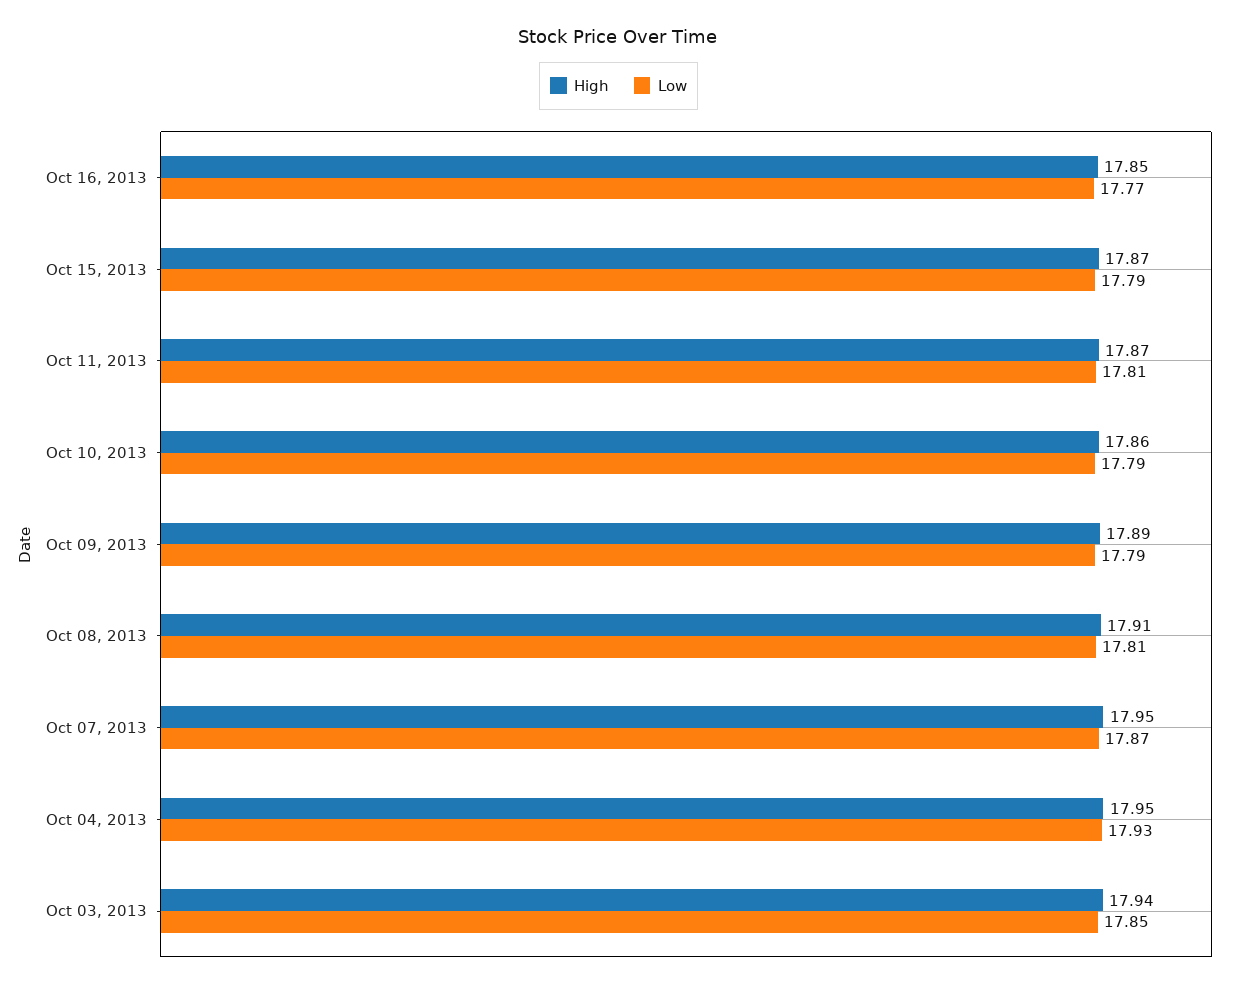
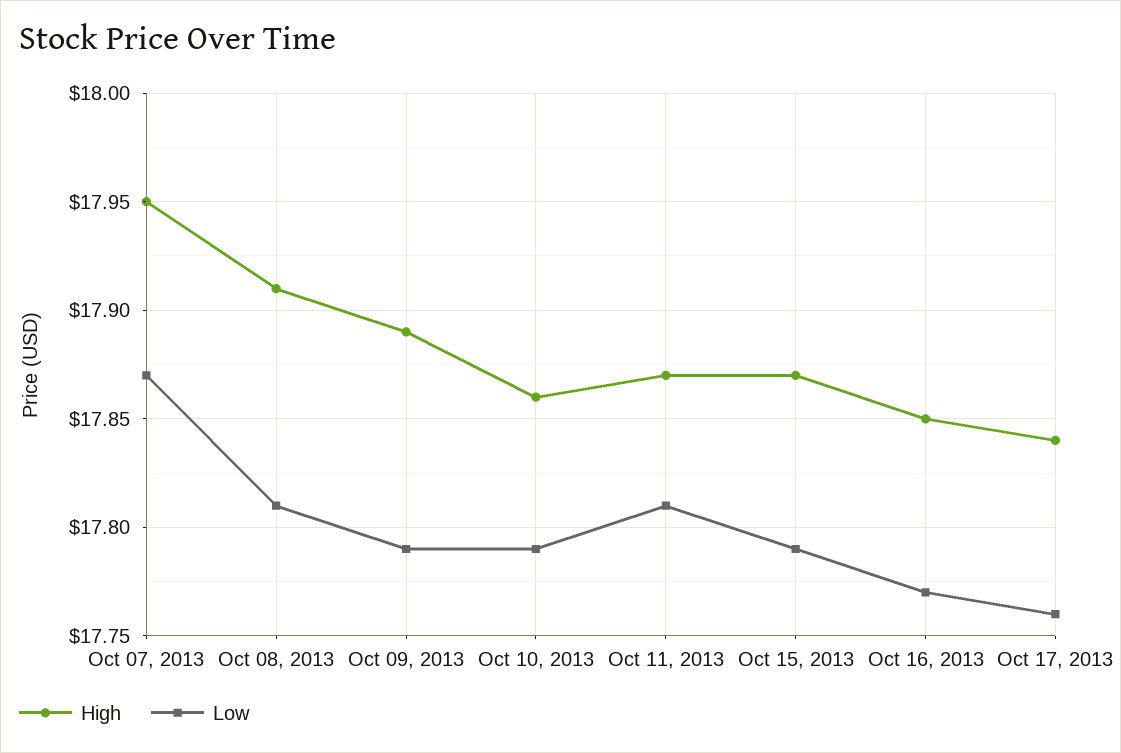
High, Oct 04, 2013: 17.95 -> none
Low, Oct 04, 2013: 17.93 -> none
High, Oct 03, 2013: 17.94 -> none
Low, Oct 03, 2013: 17.85 -> none
High, Oct 17, 2013: none -> 17.84
Low, Oct 17, 2013: none -> 17.76

